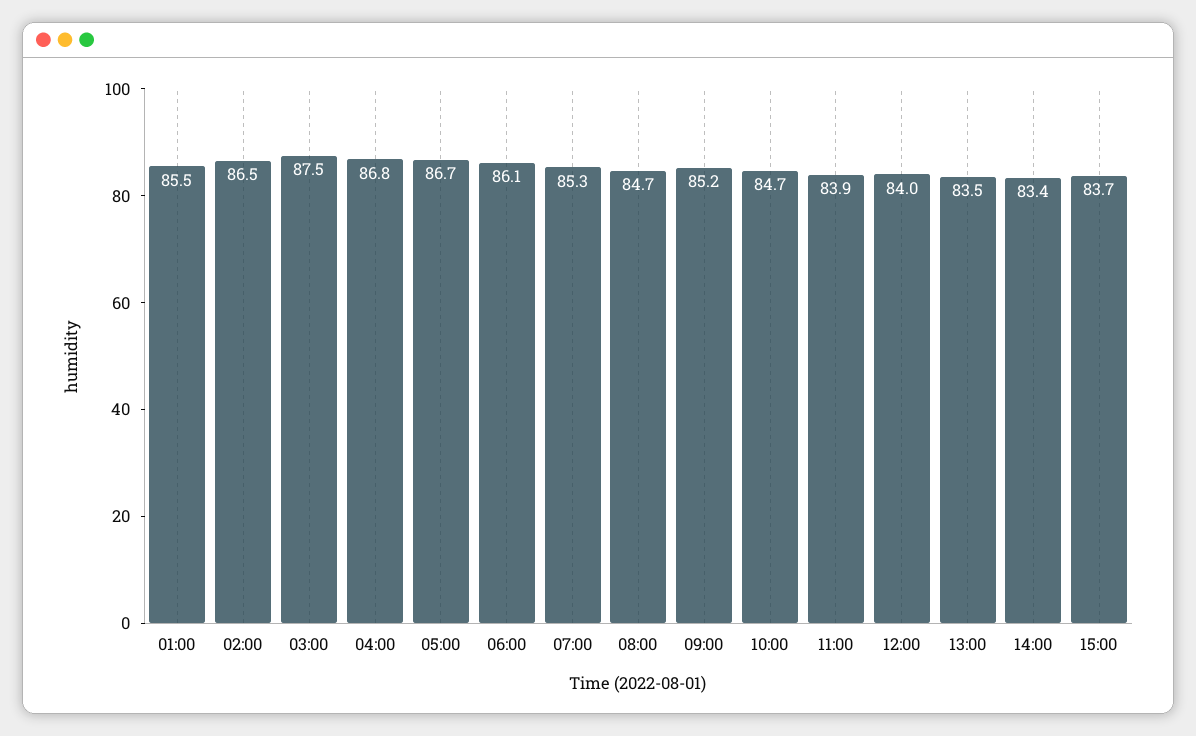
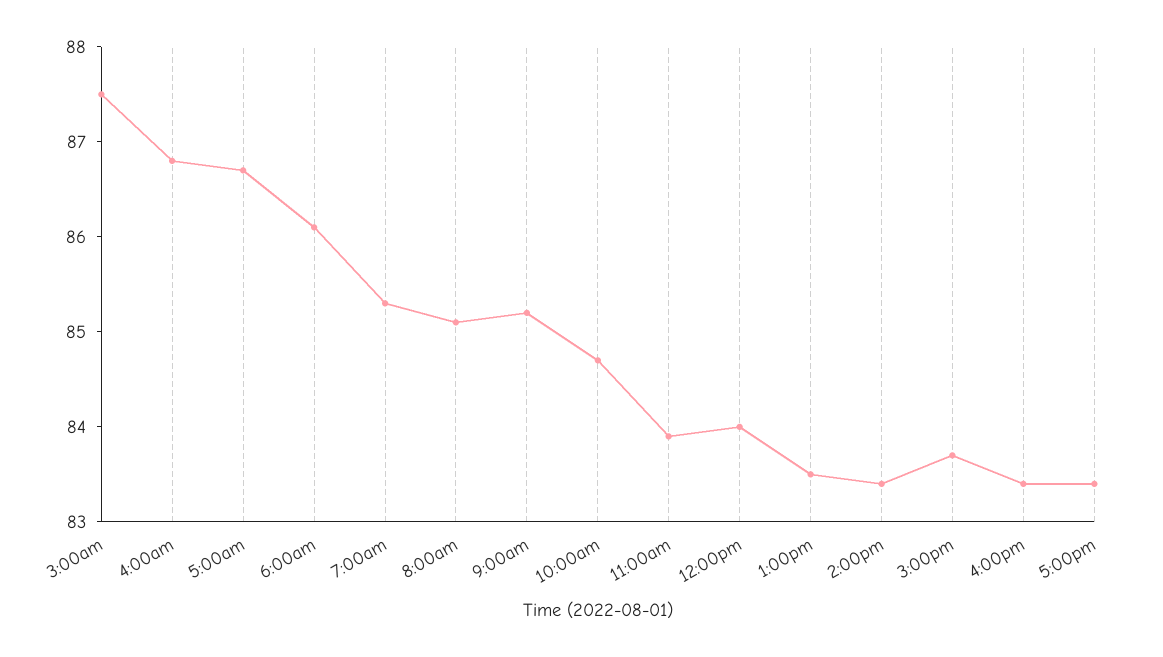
01:00: 85.5 -> none
02:00: 86.5 -> none
08:00: 84.7 -> 85.1
4:00pm: none -> 83.4
5:00pm: none -> 83.4

